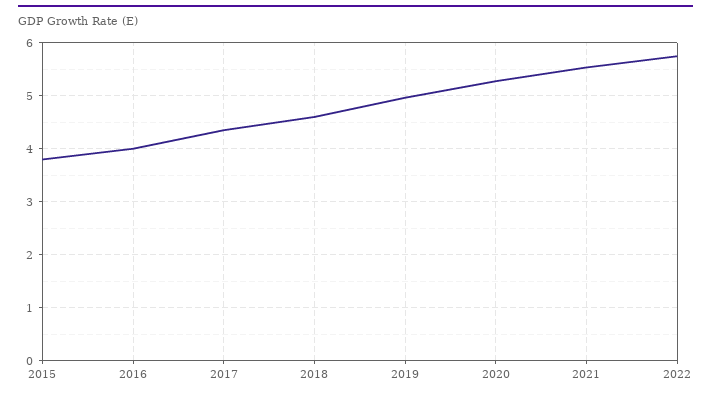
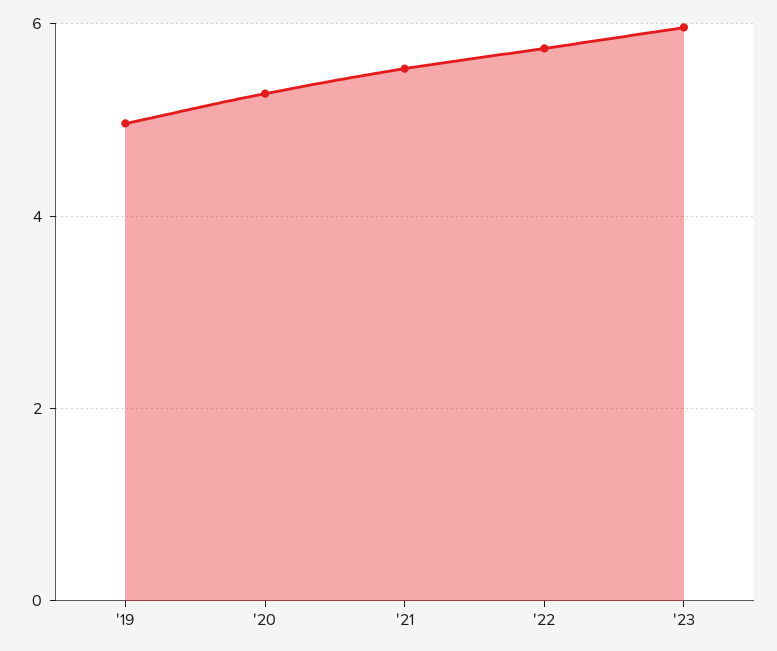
2015: 3.8 -> none
2016: 4 -> none
2017: 4.4 -> none
2018: 4.6 -> none
'23: none -> 6

